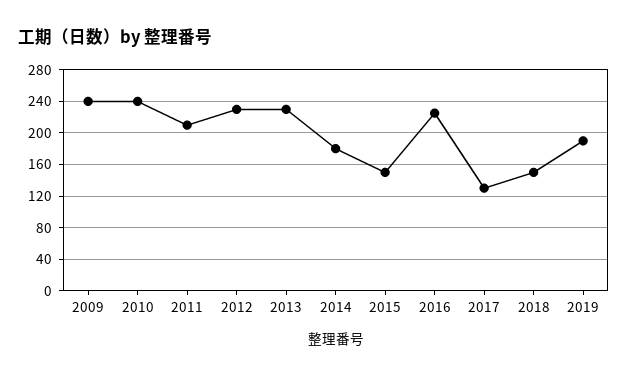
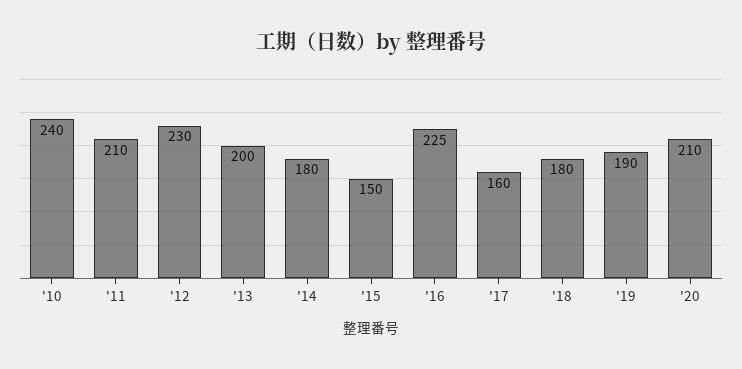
2009: 240 -> none
2013: 230 -> 200
2017: 130 -> 160
2018: 150 -> 180
'20: none -> 210

